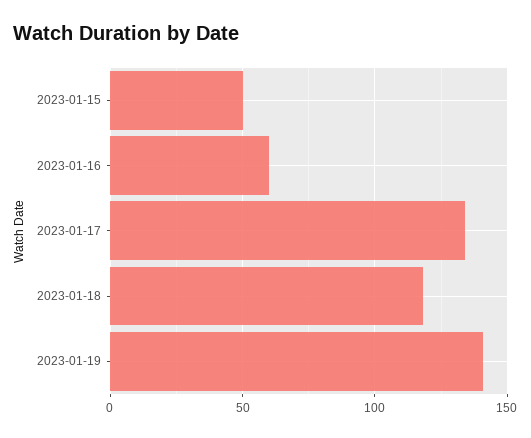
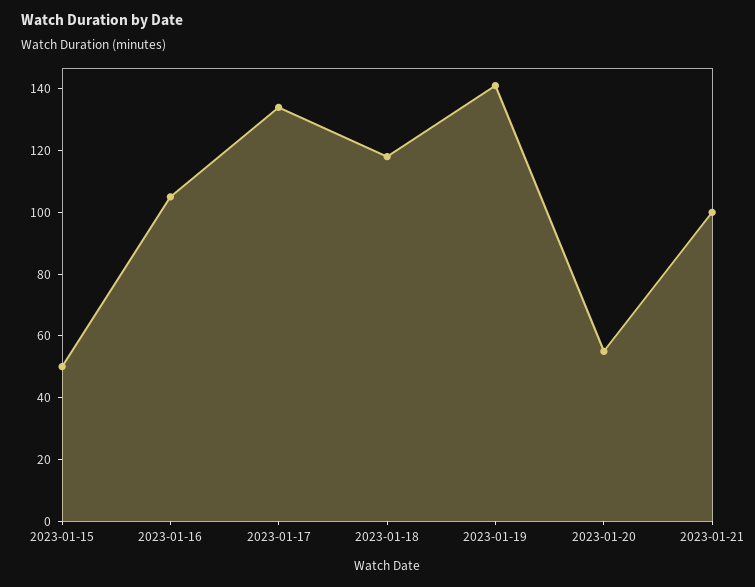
2023-01-16: 60 -> 105
2023-01-20: none -> 55
2023-01-21: none -> 100

